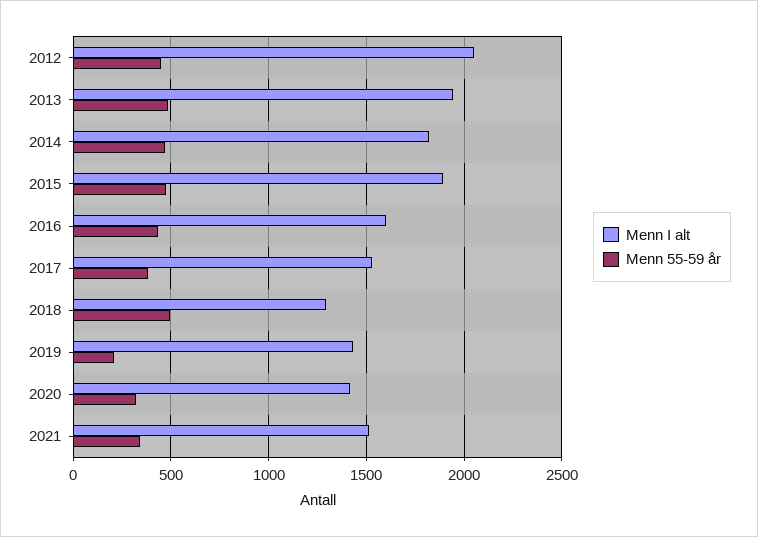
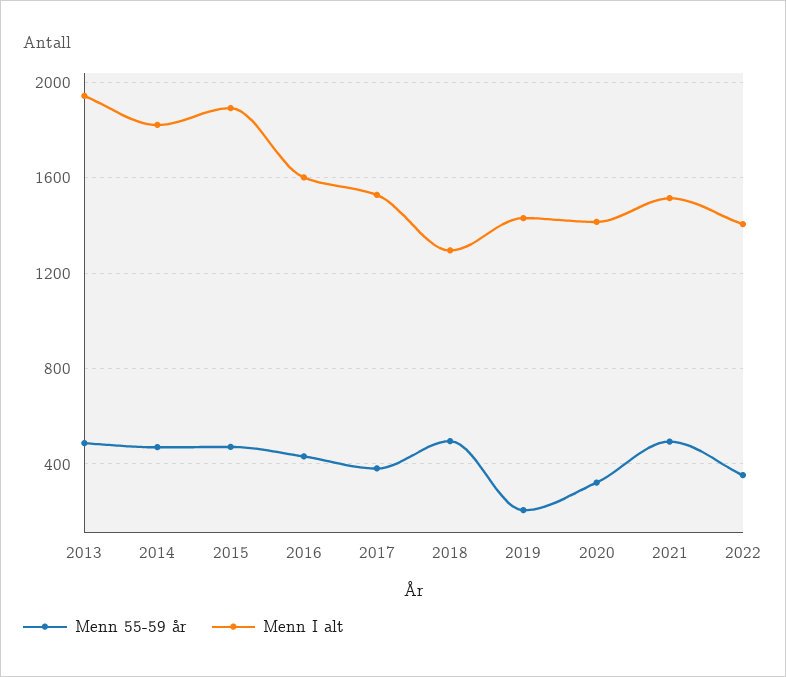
Menn I alt, 2012: 2050 -> none
Menn 55-59 år, 2012: 450 -> none
Menn 55-59 år, 2021: 350 -> 500
Menn 55-59 år, 2022: none -> 350
Menn I alt, 2022: none -> 1400

